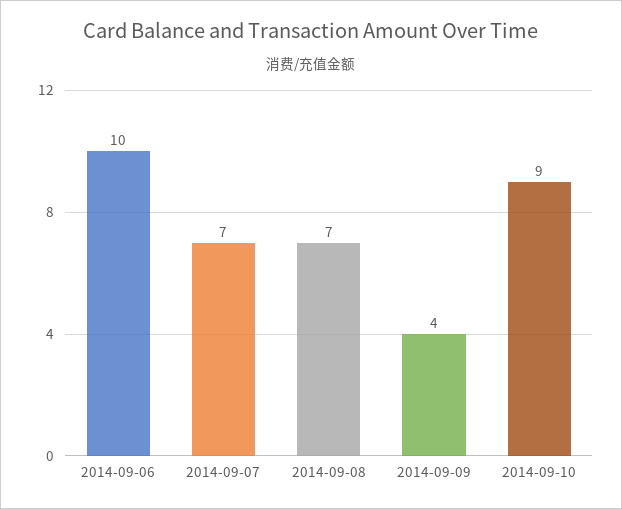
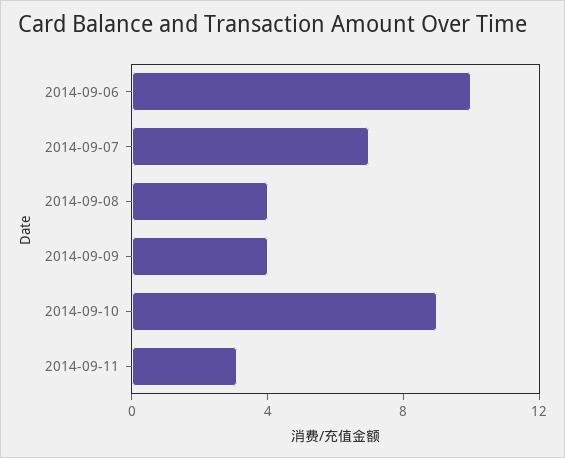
2014-09-08: 7 -> 4
2014-09-11: none -> 3

